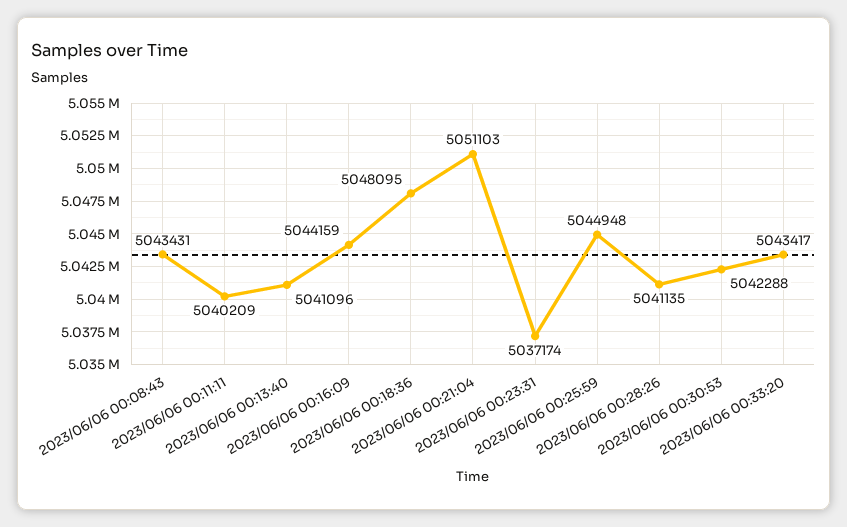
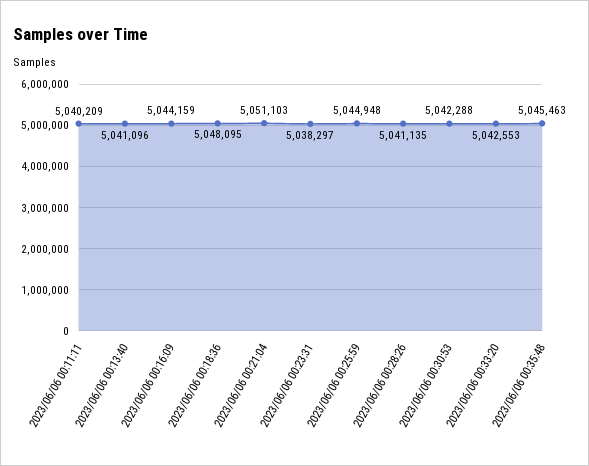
2023/06/06 00:08:43: 5043431 -> none
2023/06/06 00:23:31: 5037174 -> 5038297
2023/06/06 00:33:20: 5043417 -> 5042553
2023/06/06 00:35:48: none -> 5045463

